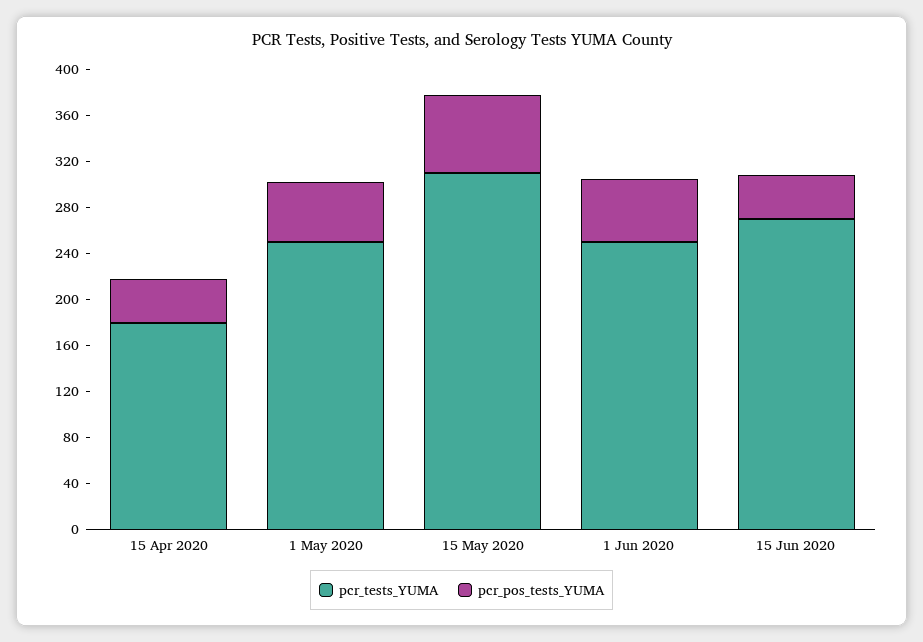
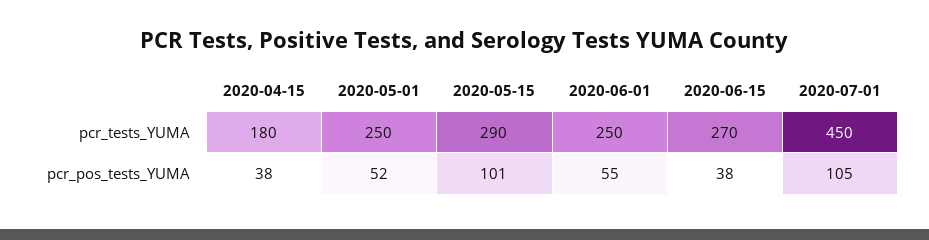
pcr_tests_YUMA, 15 May 2020: 310 -> 290
pcr_pos_tests_YUMA, 15 May 2020: 70 -> 101
pcr_tests_YUMA, 2020-07-01: none -> 450
pcr_pos_tests_YUMA, 2020-07-01: none -> 105

